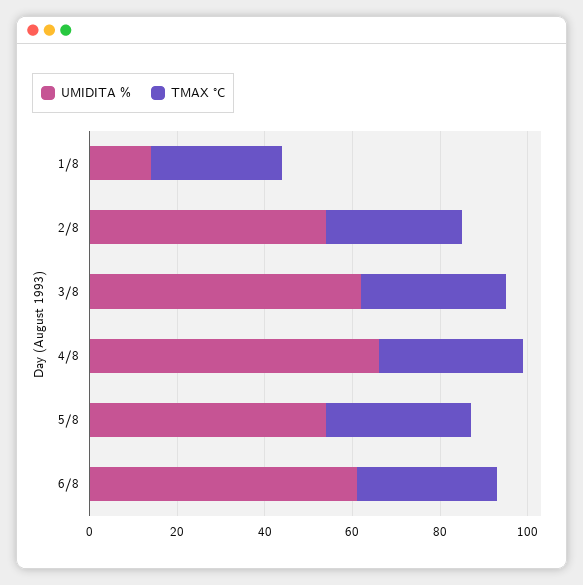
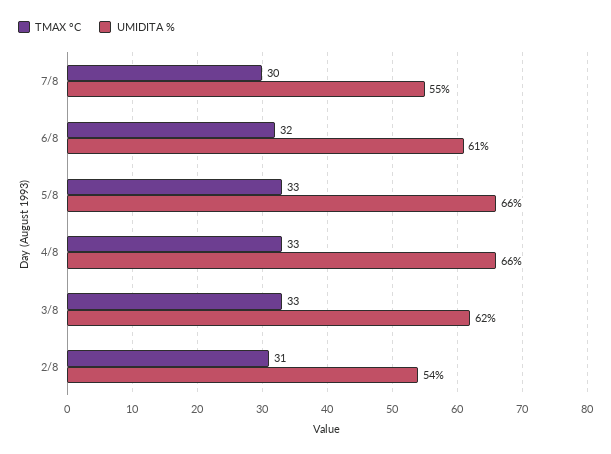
UMIDITA %, 1/8: 15 -> none
TMAX °C, 1/8: 30 -> none
UMIDITA %, 5/8: 55 -> 66
TMAX °C, 7/8: none -> 30
UMIDITA %, 7/8: none -> 55

